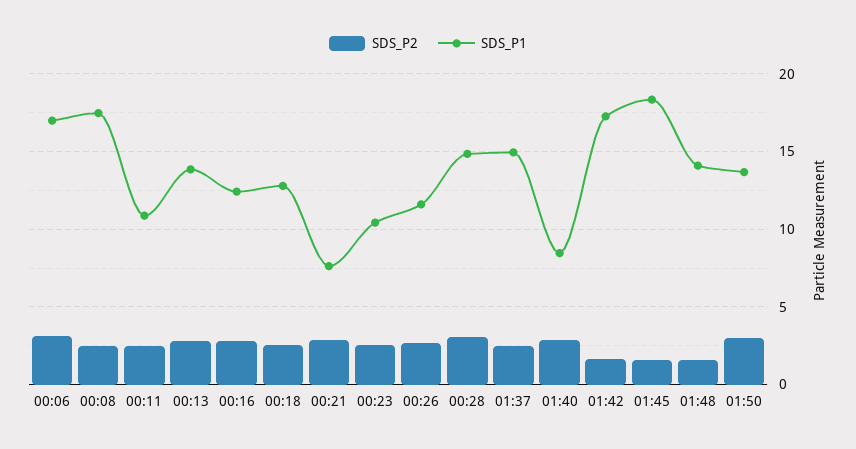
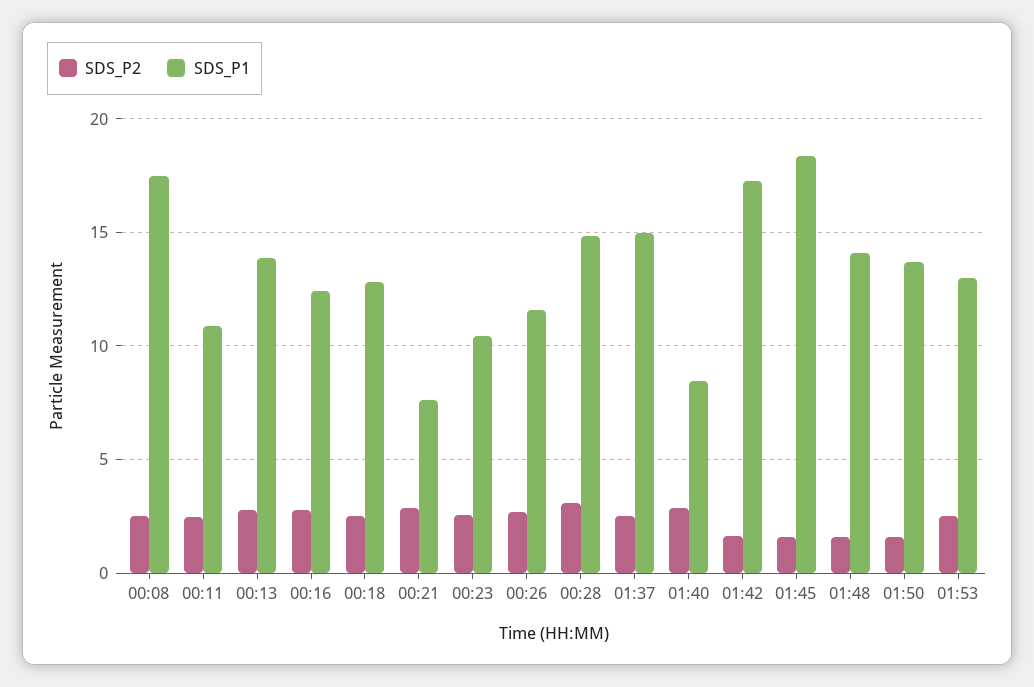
SDS_P2, 00:06: 3 -> none
SDS_P1, 00:06: 17 -> none
SDS_P2, 01:50: 3 -> 1.5
SDS_P2, 01:53: none -> 2.5
SDS_P1, 01:53: none -> 13

